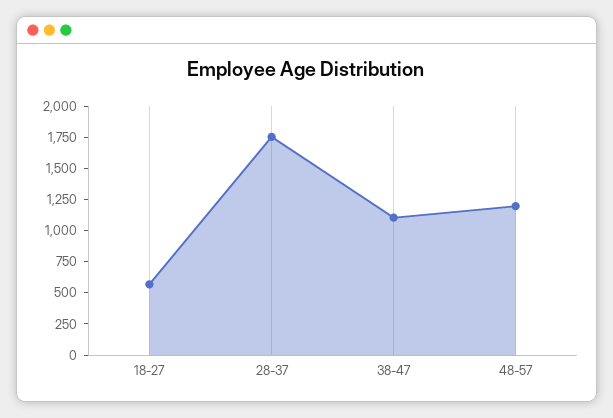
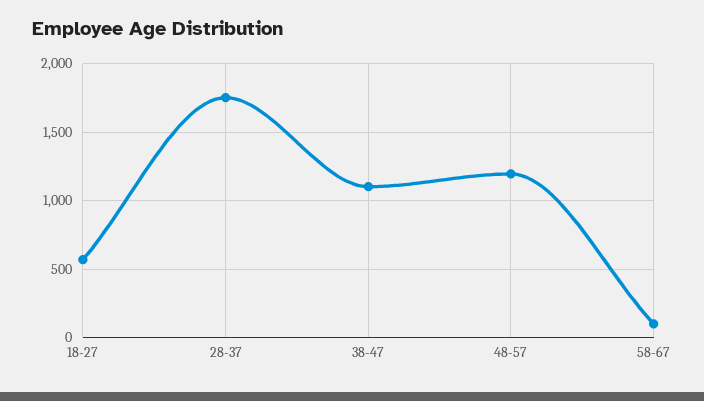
58-67: none -> 100

